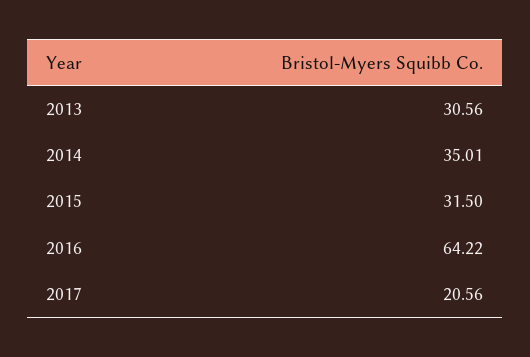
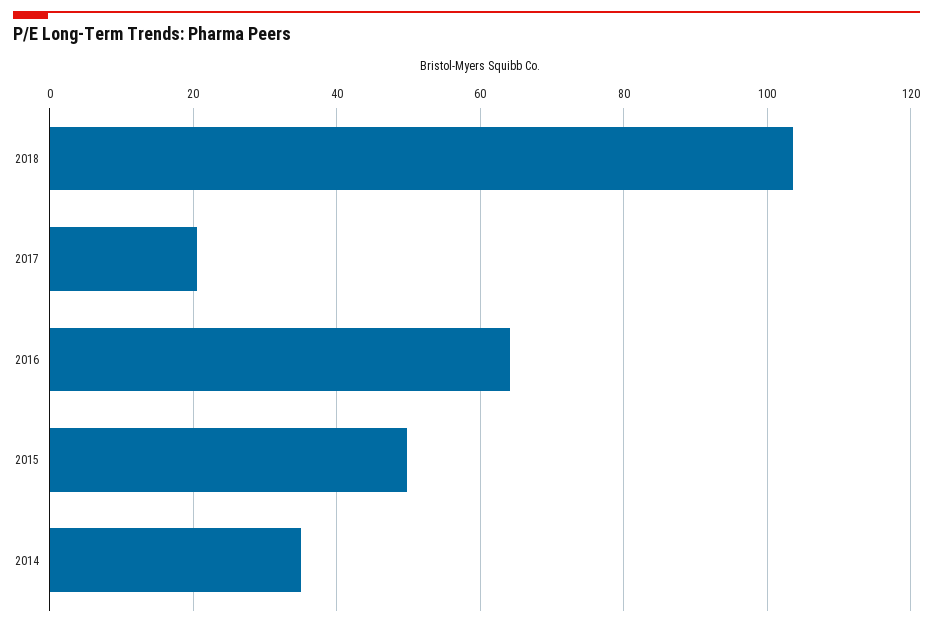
2013: 30.56 -> none
2015: 31.5 -> 50
2018: none -> 104

